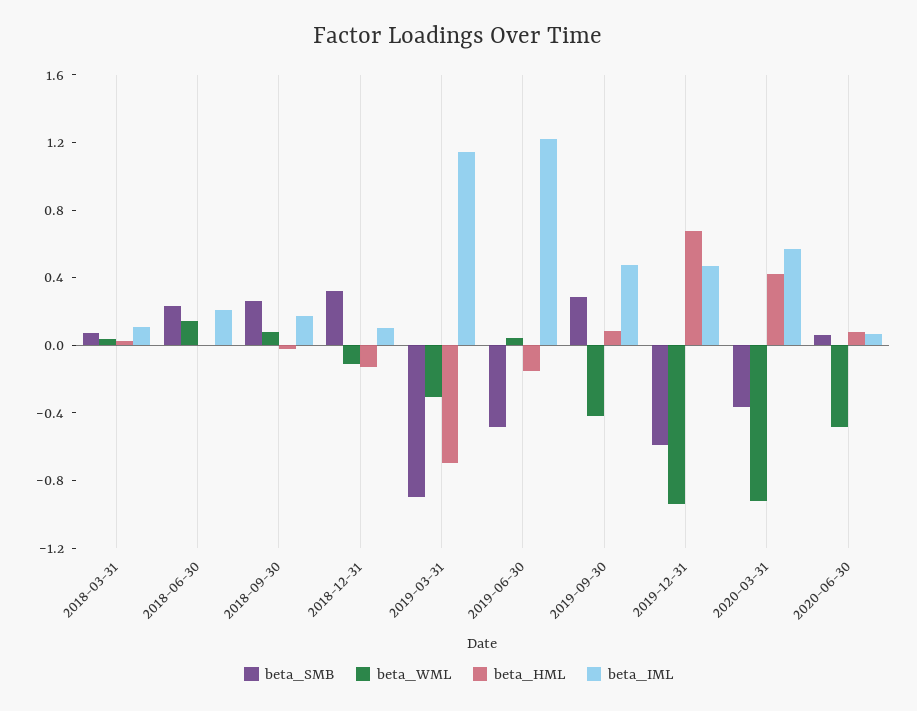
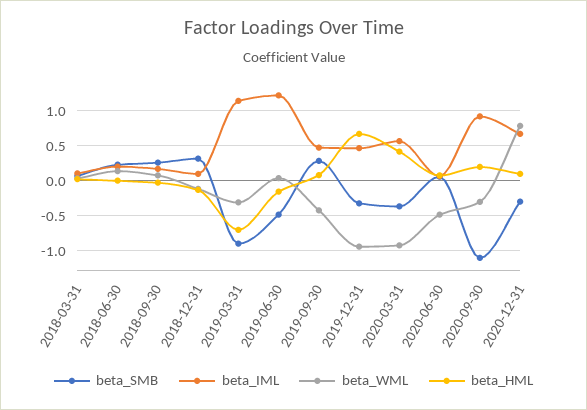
beta_SMB, 2019-12-31: -0.6 -> -0.3
beta_SMB, 2020-09-30: none -> -1.1
beta_IML, 2020-09-30: none -> 0.9
beta_WML, 2020-09-30: none -> -0.3
beta_HML, 2020-09-30: none -> 0.2
beta_SMB, 2020-12-31: none -> -0.3
beta_IML, 2020-12-31: none -> 0.7
beta_WML, 2020-12-31: none -> 0.8
beta_HML, 2020-12-31: none -> 0.1

